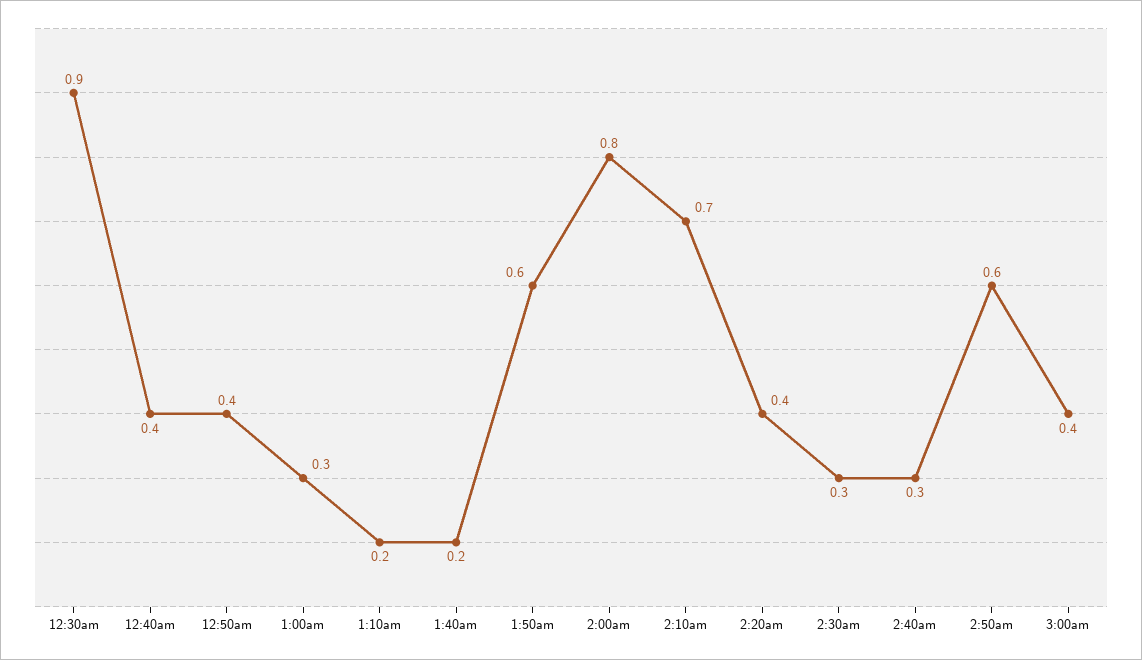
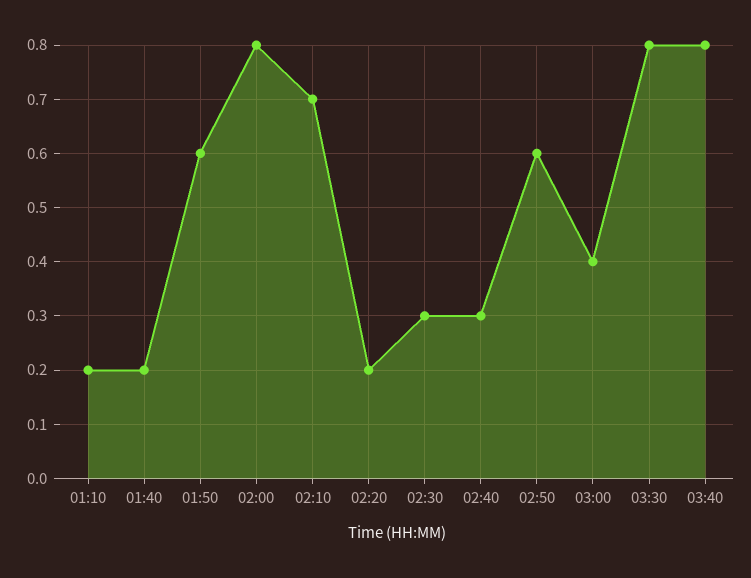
12:30am: 0.9 -> none
12:40am: 0.4 -> none
12:50am: 0.4 -> none
1:00am: 0.3 -> none
2:20am: 0.4 -> 0.2
03:30: none -> 0.8
03:40: none -> 0.8

